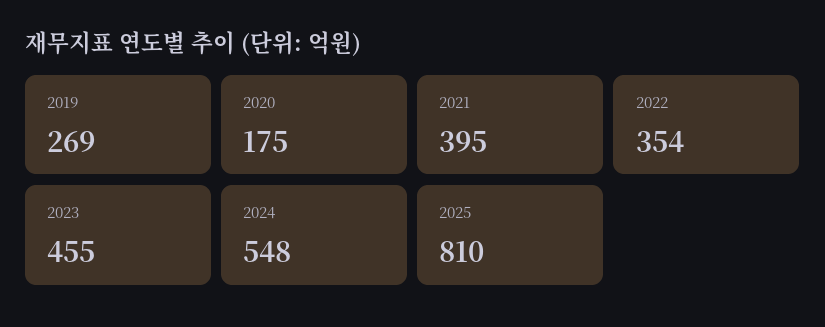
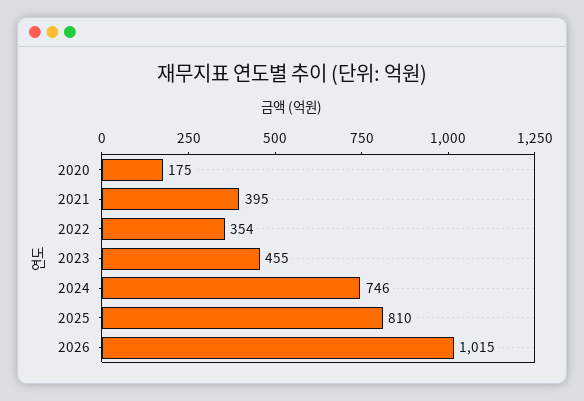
2019: 269 -> none
2024: 548 -> 746
2026: none -> 1015

